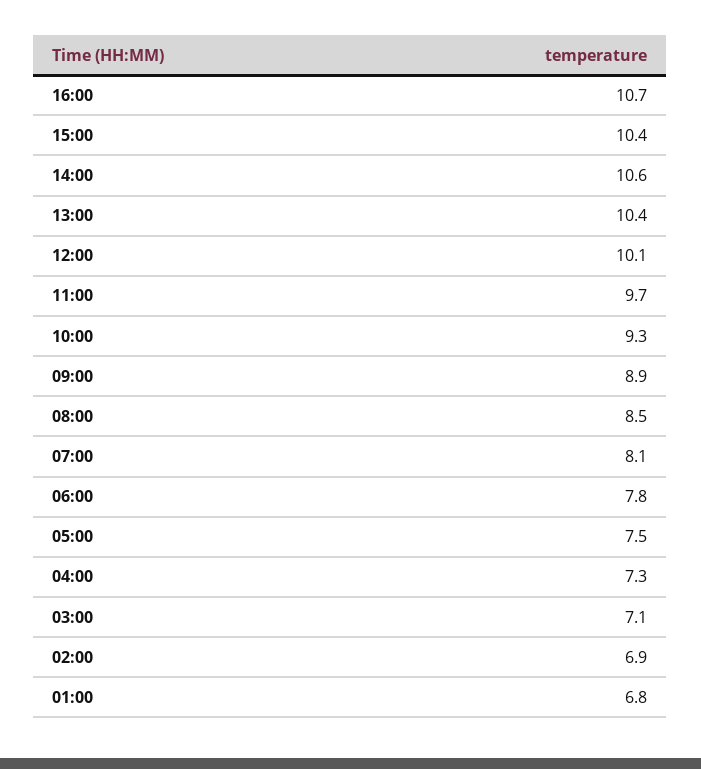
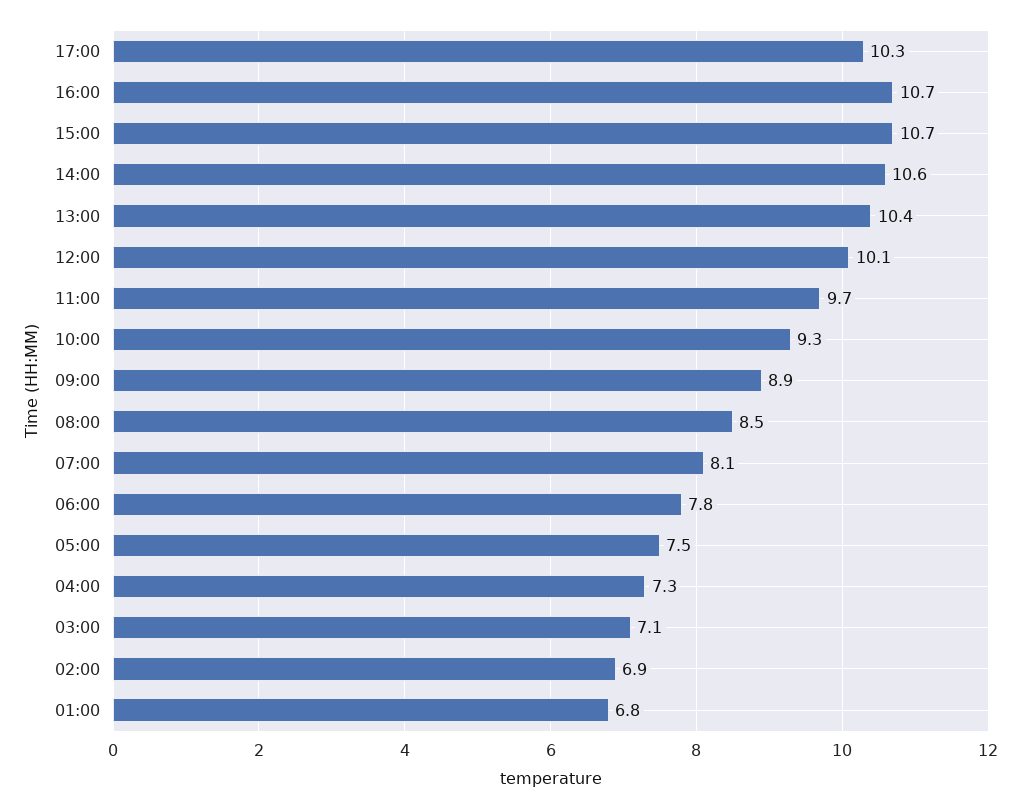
15:00: 10.4 -> 10.7
17:00: none -> 10.3

